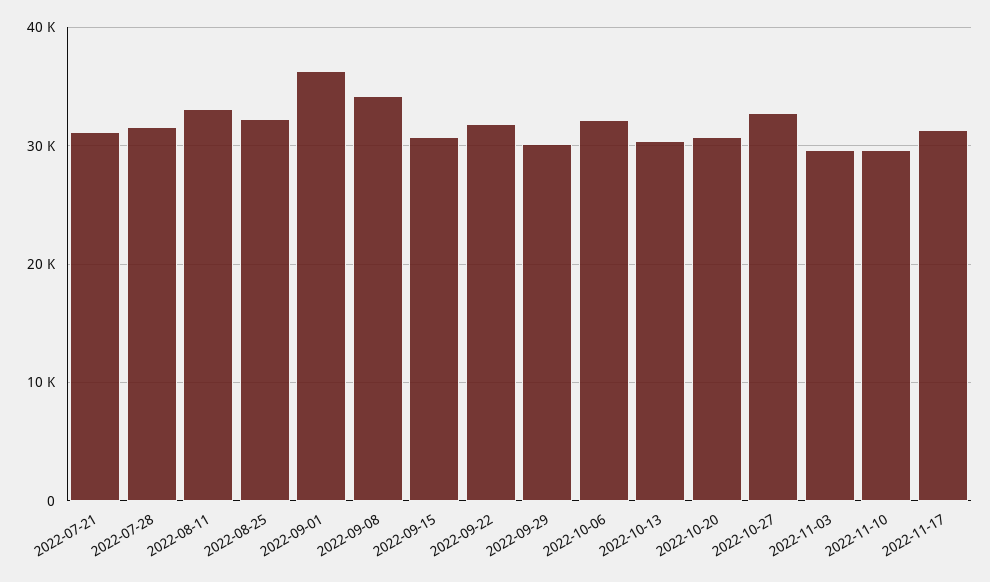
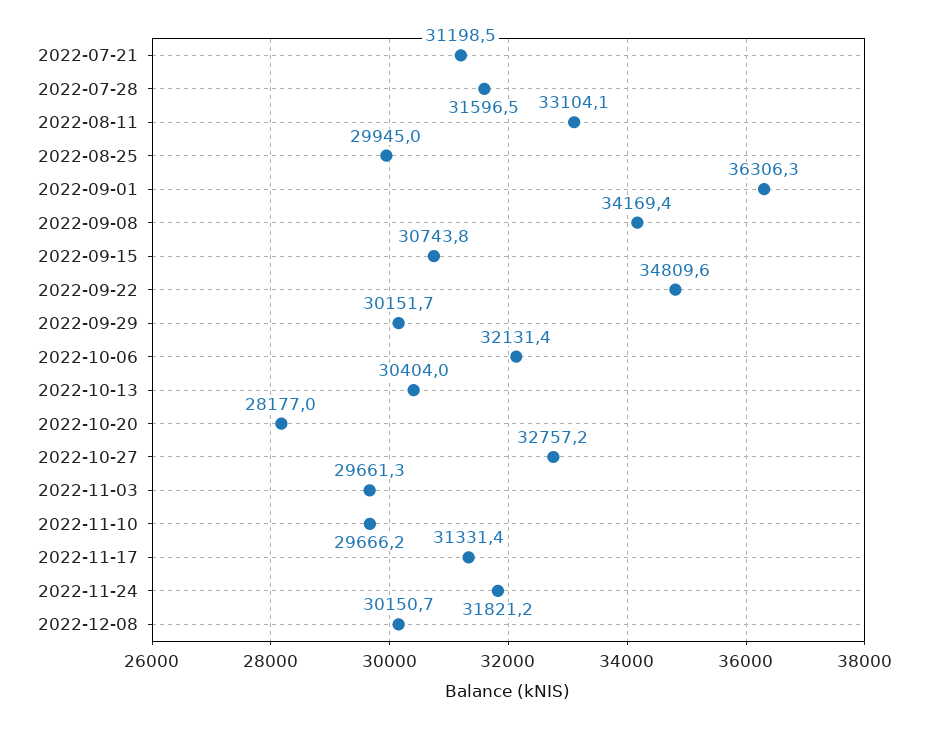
2022-08-25: 32000 -> 29945
2022-09-22: 32000 -> 34809.6
2022-10-20: 31000 -> 28177
2022-11-24: none -> 31821.2
2022-12-08: none -> 30150.7

